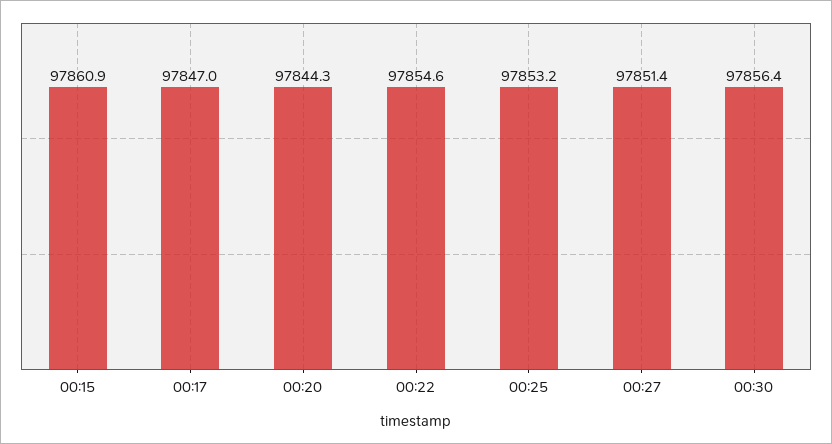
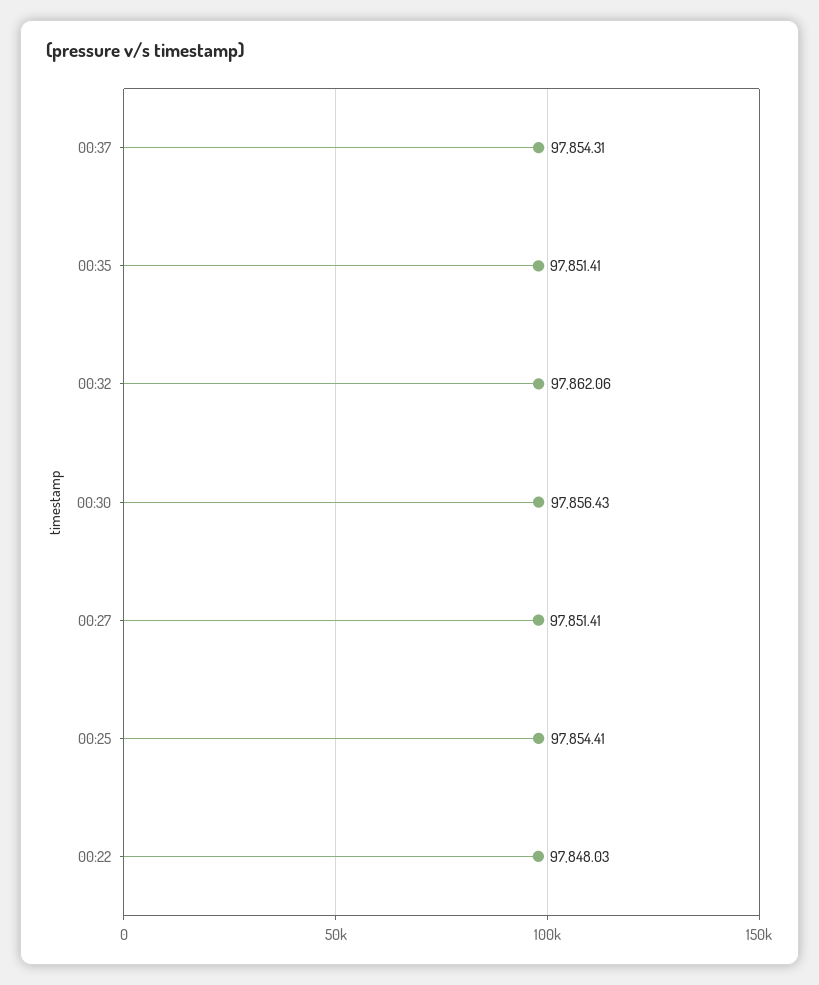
00:15: 97860.9 -> none
00:17: 97847 -> none
00:20: 97844.3 -> none
00:22: 97854.6 -> 97848.03
00:25: 97853.2 -> 97854.41
00:37: none -> 97854.31
00:35: none -> 97851.41
00:32: none -> 97862.06

